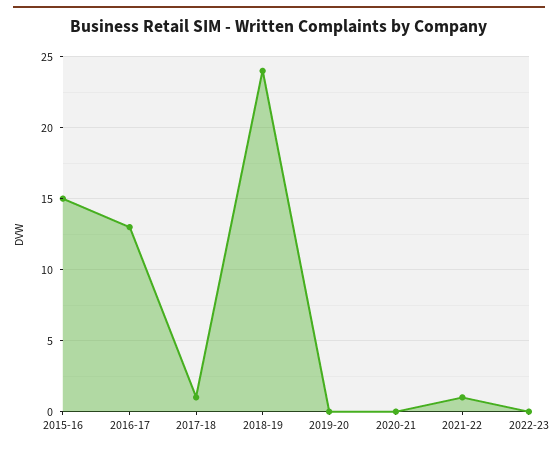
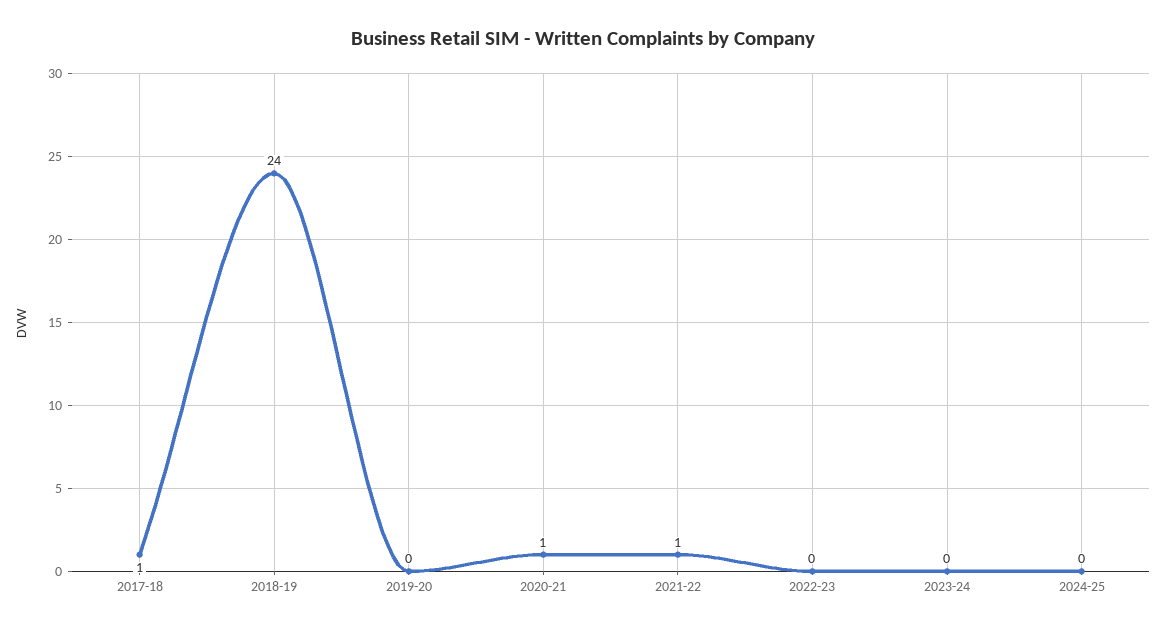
2015-16: 15 -> none
2016-17: 13 -> none
2020-21: 0 -> 1
2023-24: none -> 0
2024-25: none -> 0

